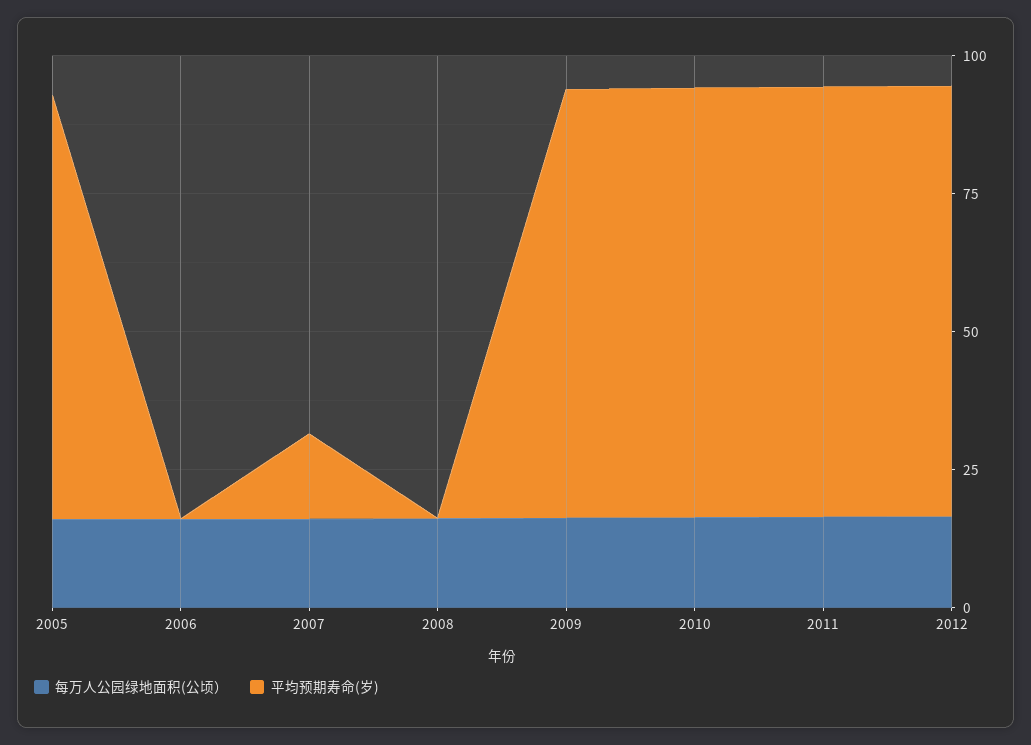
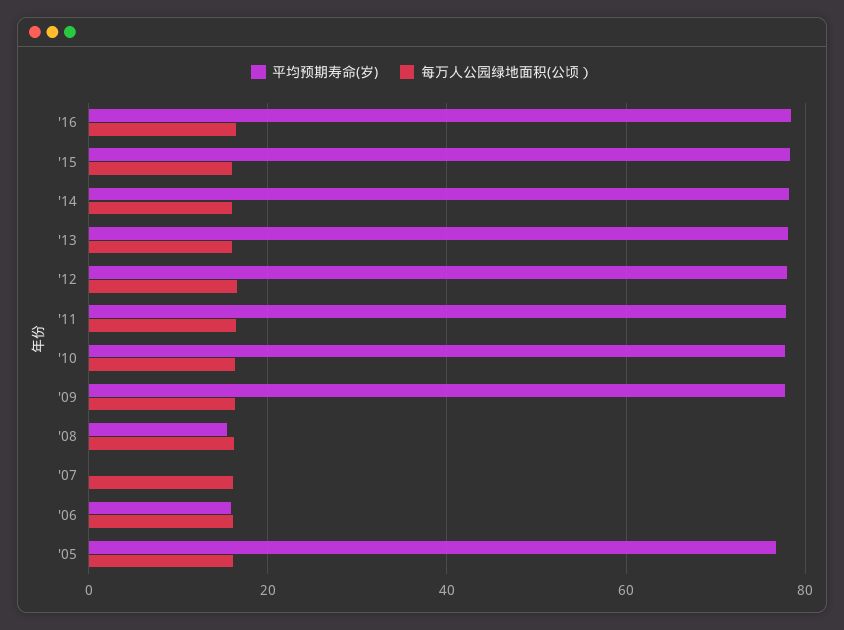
平均预期寿命(岁), 2006: 0 -> 16
平均预期寿命(岁), 2007: 15 -> 0
平均预期寿命(岁), 2008: 0 -> 16
平均预期寿命(岁), '16: none -> 78
每万人公园绿地面积(公顷）, '16: none -> 16
平均预期寿命(岁), '15: none -> 78
每万人公园绿地面积(公顷）, '15: none -> 16
平均预期寿命(岁), '14: none -> 78
每万人公园绿地面积(公顷）, '14: none -> 16
平均预期寿命(岁), '13: none -> 78
每万人公园绿地面积(公顷）, '13: none -> 16

